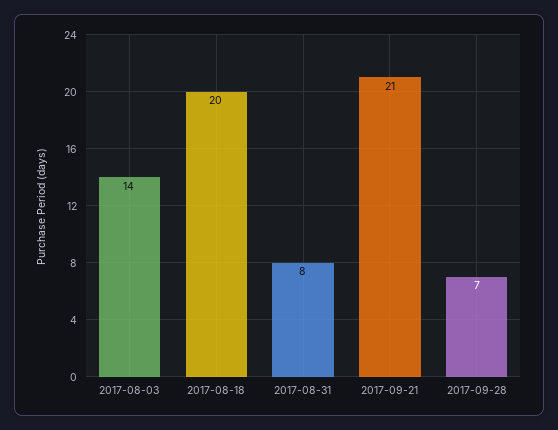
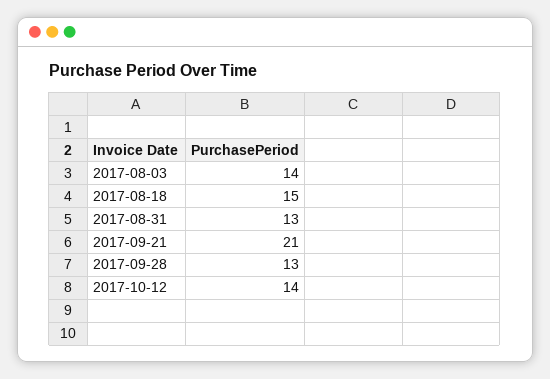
2017-08-18: 20 -> 15
2017-08-31: 8 -> 13
2017-09-28: 7 -> 13
2017-10-12: none -> 14

